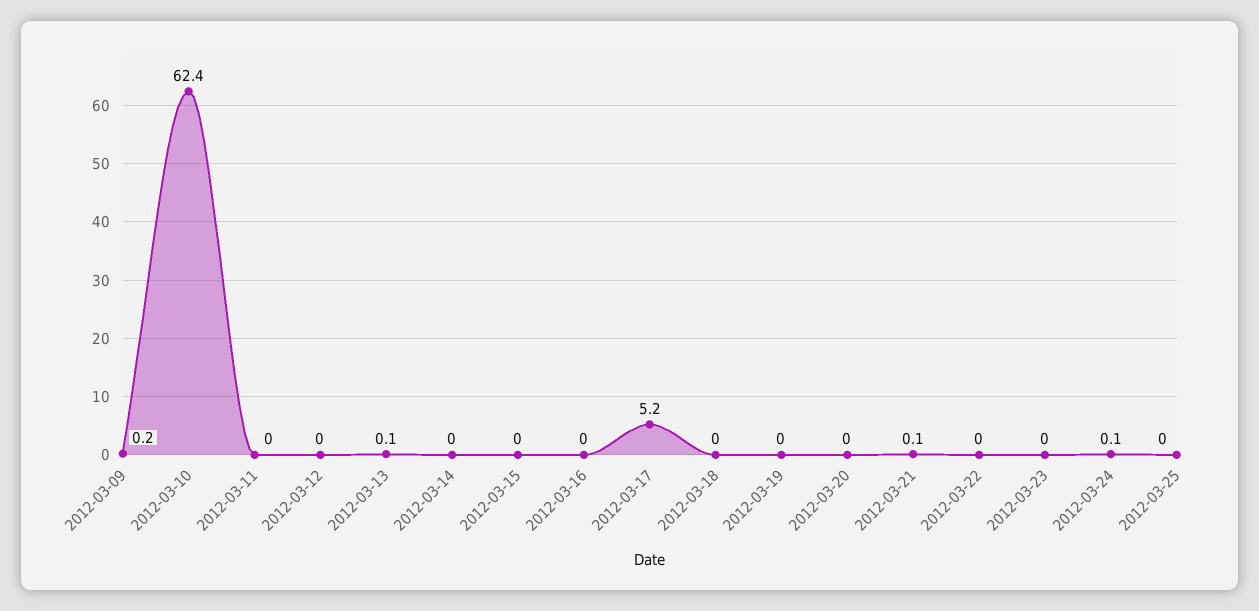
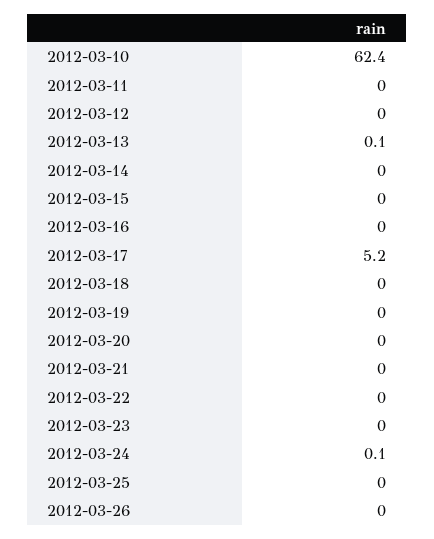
2012-03-09: 0.2 -> none
2012-03-21: 0.1 -> 0
2012-03-26: none -> 0

